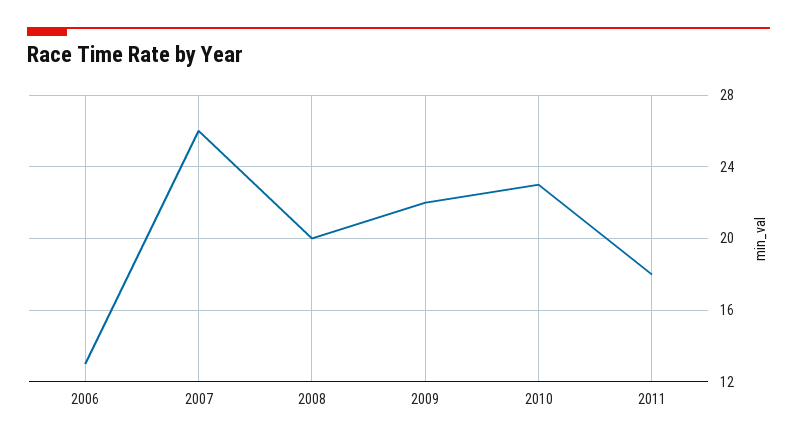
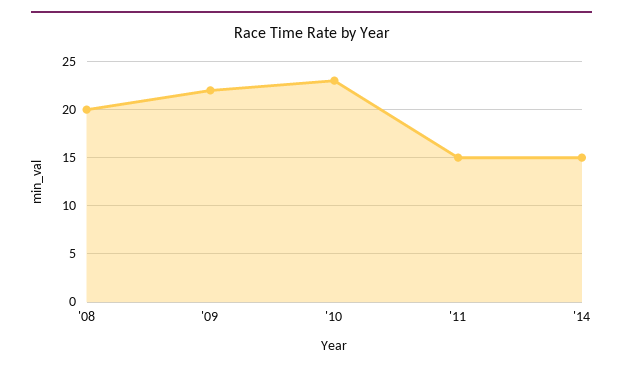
2006: 13 -> none
2007: 26 -> none
2011: 18 -> 15
'14: none -> 15

